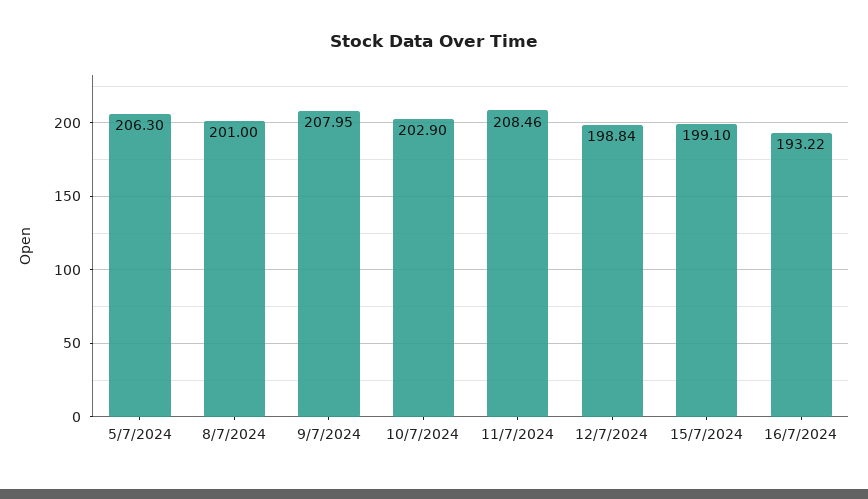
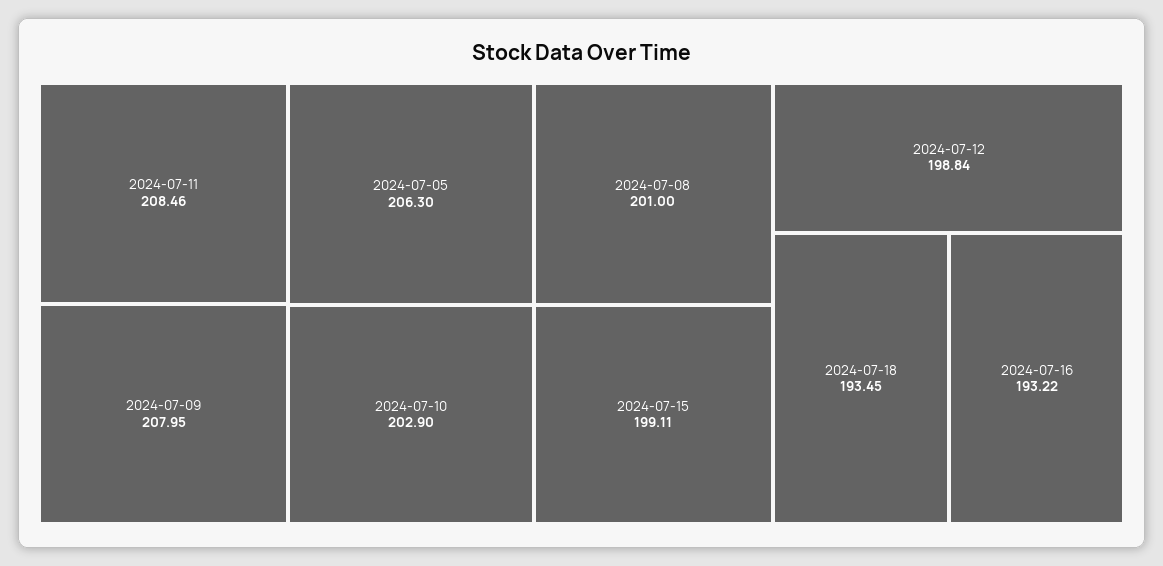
15/7/2024: 199.1 -> 199.11
2024-07-18: none -> 193.45

